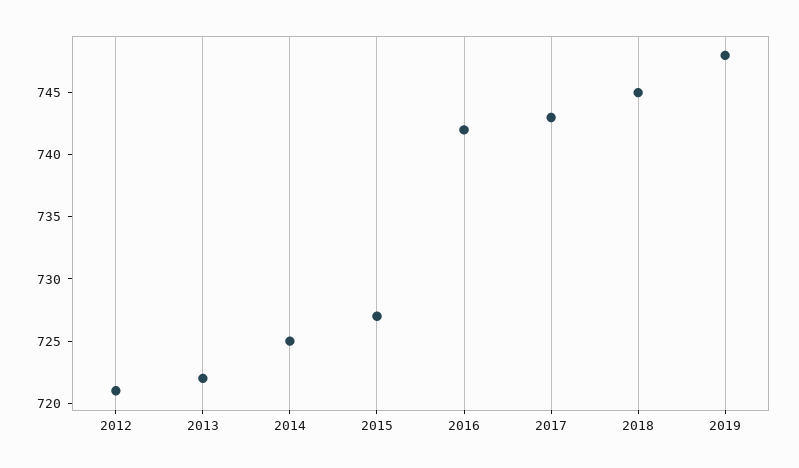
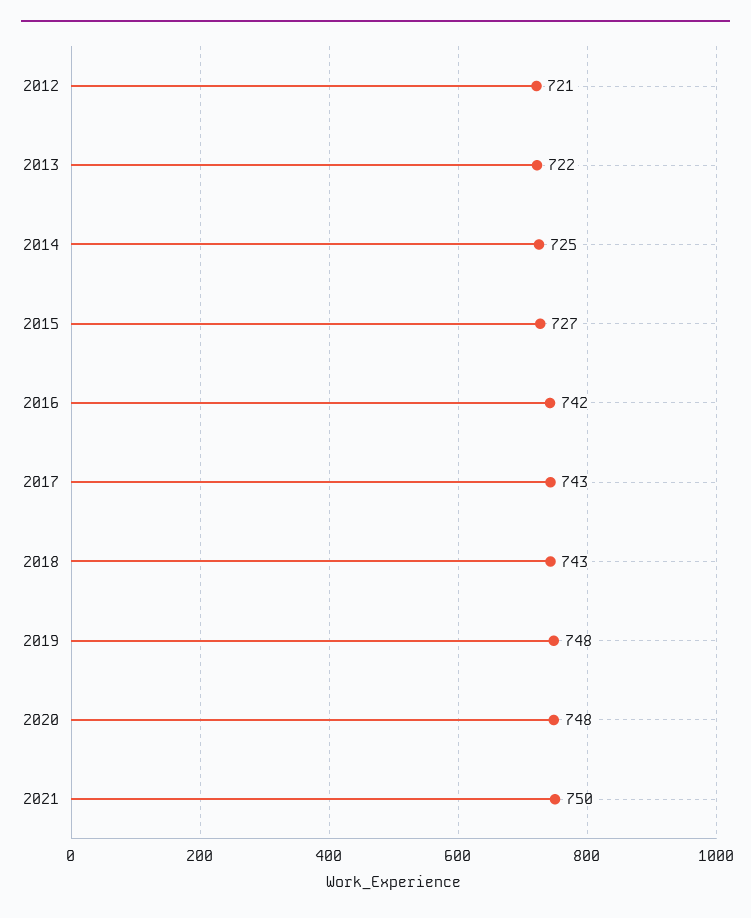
2018: 745 -> 743
2020: none -> 748
2021: none -> 750

